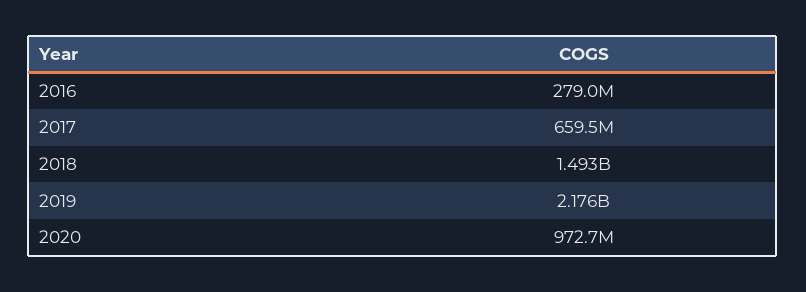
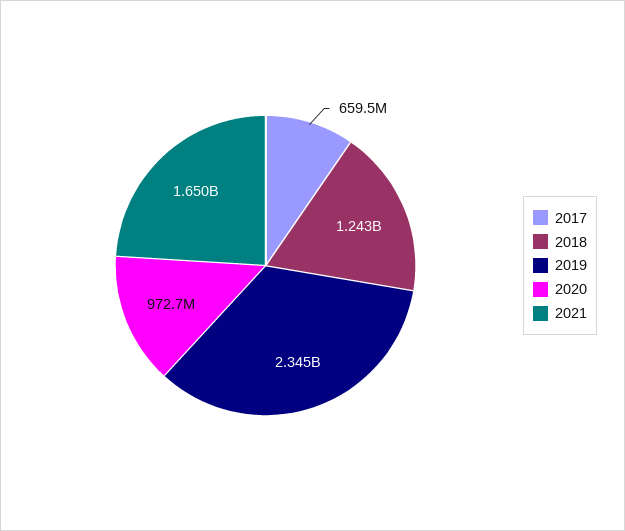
2016: 279000000 -> none
2018: 1493000000 -> 1243000000
2019: 2176000000 -> 2345000000
2021: none -> 1650000000

